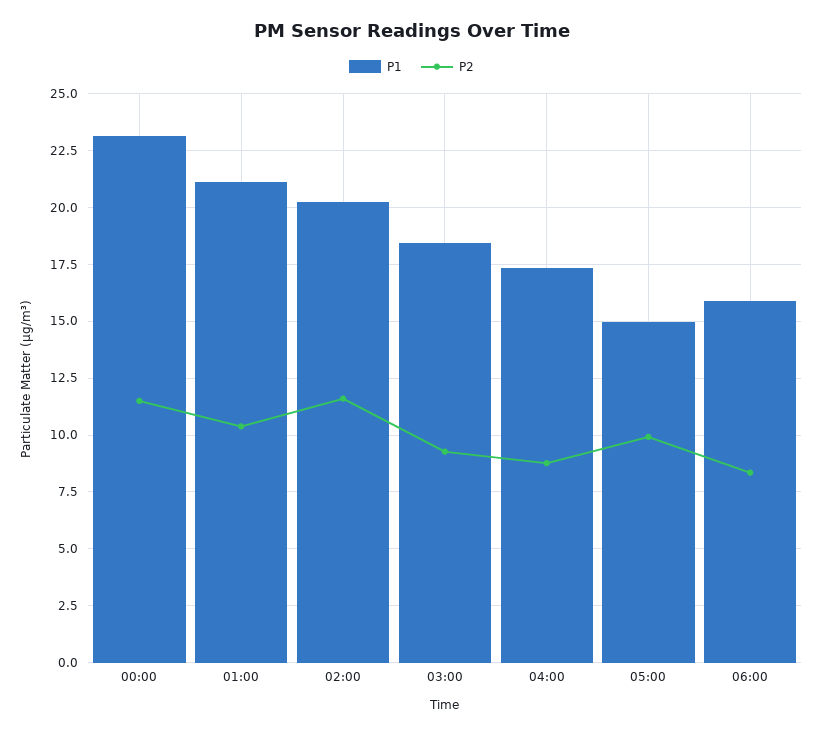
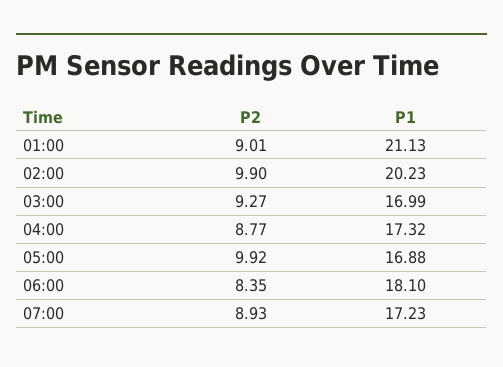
P1, 00:00: 23 -> none
P2, 00:00: 11.5 -> none
P2, 01:00: 10.5 -> 9.01
P2, 02:00: 11.5 -> 9.9
P1, 03:00: 18.5 -> 16.99
P1, 05:00: 15 -> 16.88
P1, 06:00: 16 -> 18.1
P2, 07:00: none -> 8.93
P1, 07:00: none -> 17.23

